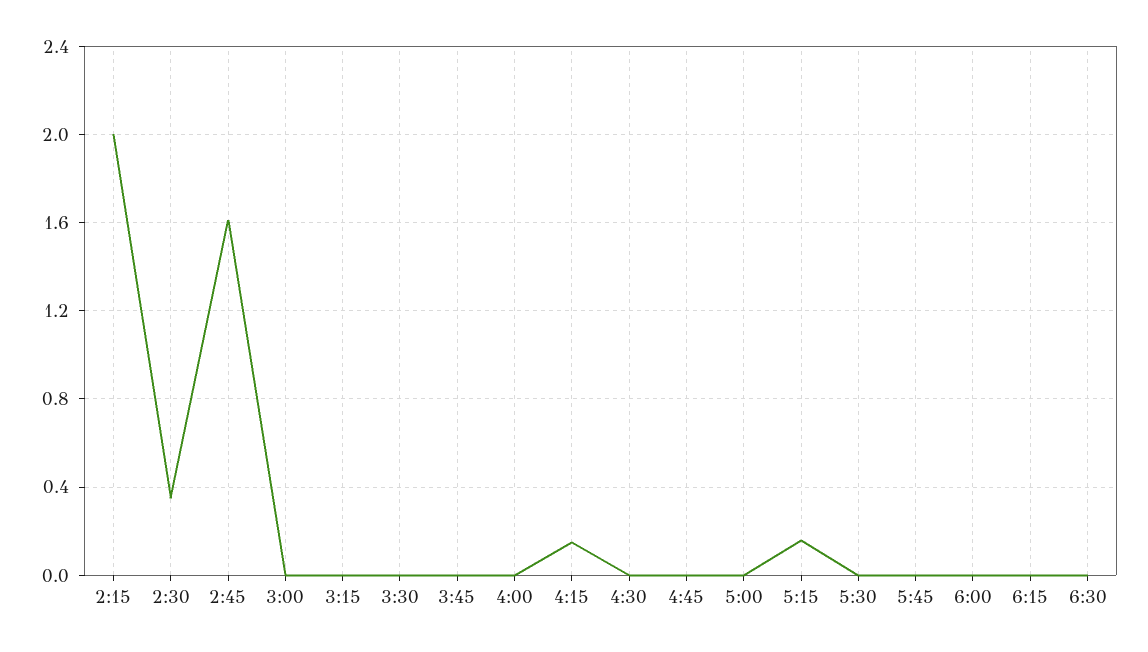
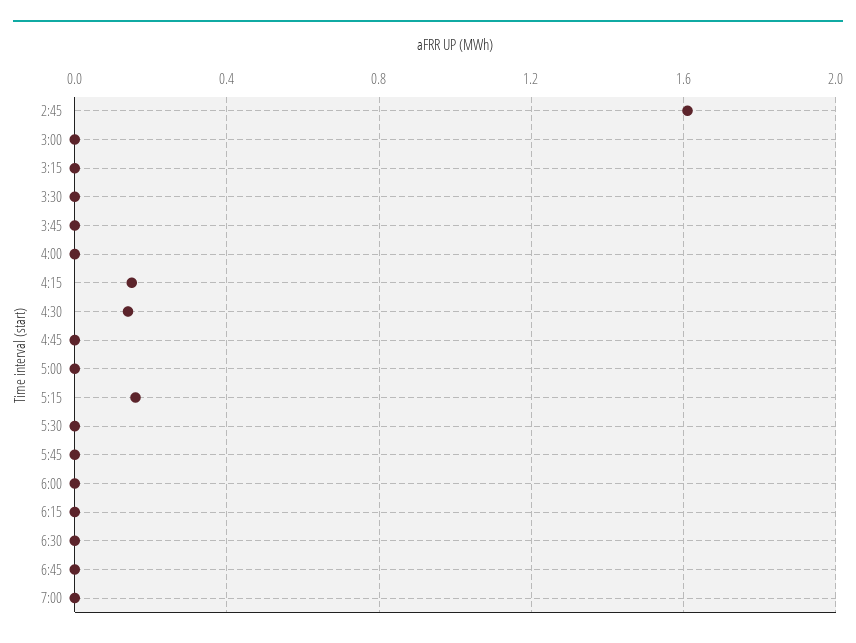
2:15: 2 -> none
2:30: 0.35 -> none
4:30: 0 -> 0.15
6:45: none -> 0
7:00: none -> 0

